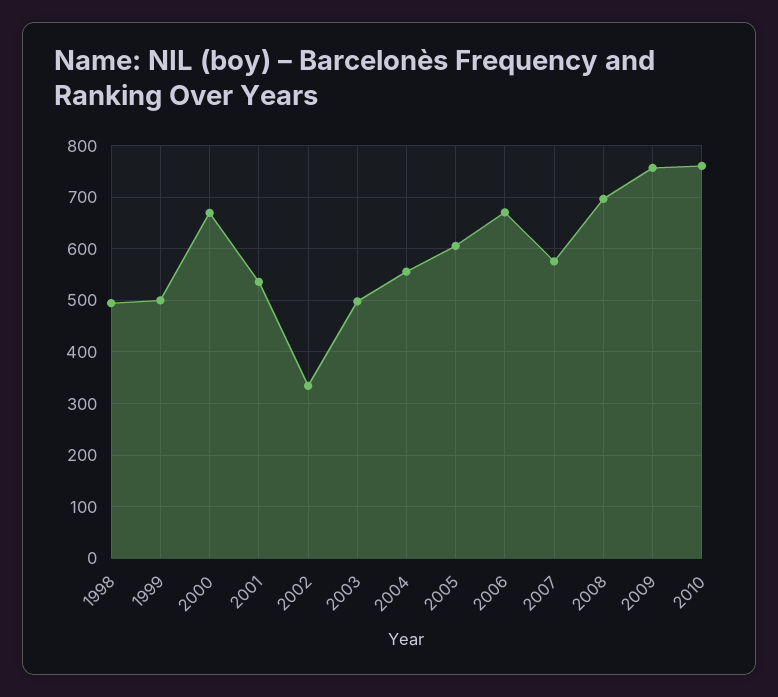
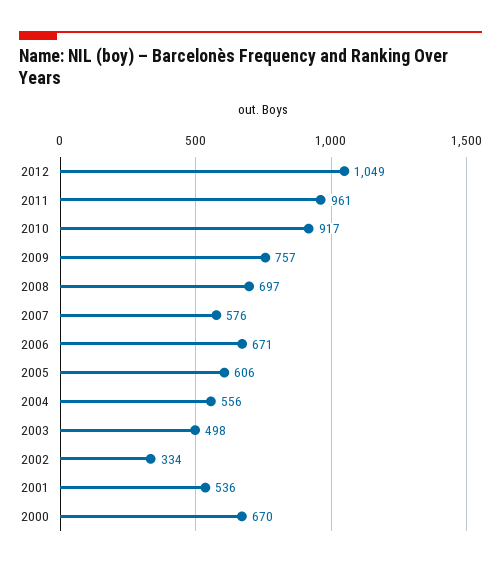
1998: 500 -> none
1999: 500 -> none
2010: 760 -> 917
2012: none -> 1049
2011: none -> 961

